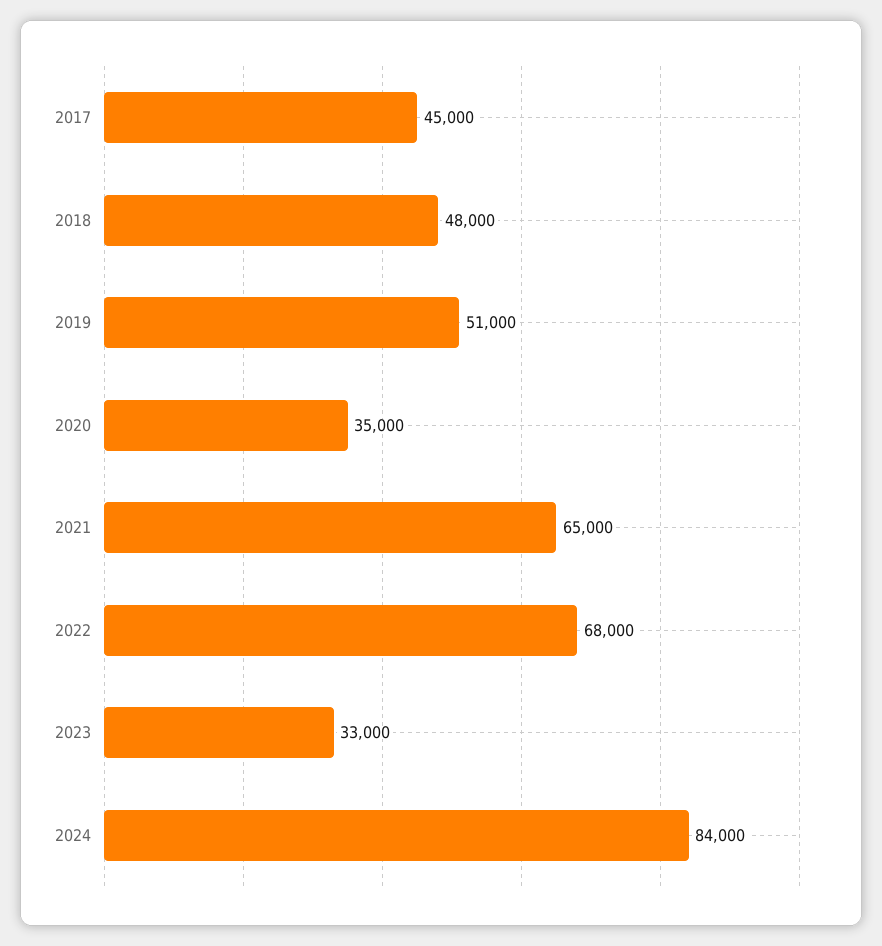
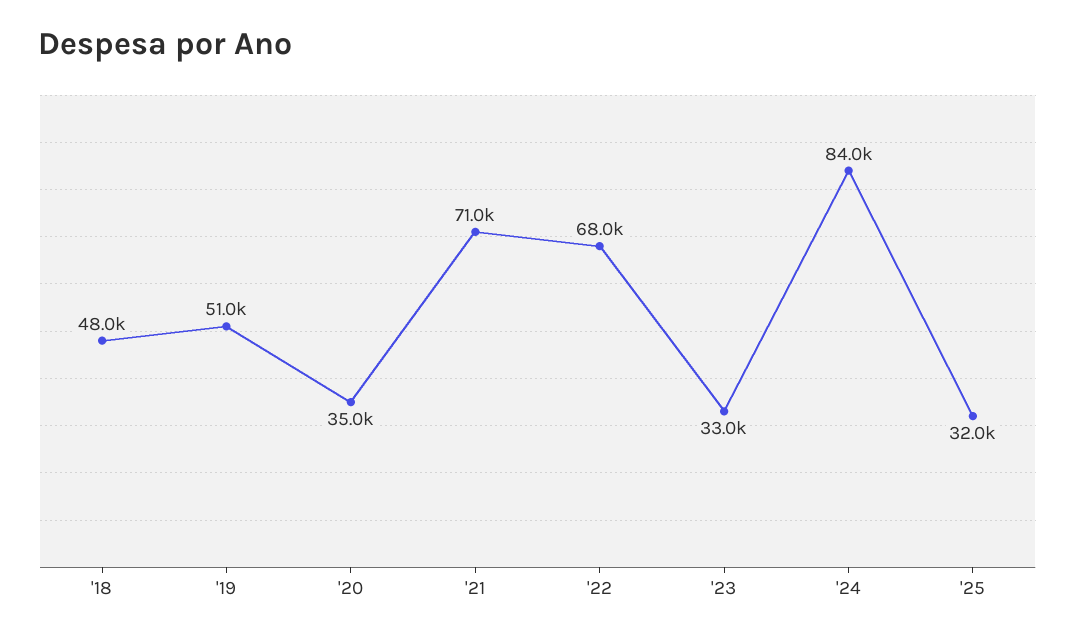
2017: 45000 -> none
2021: 65000 -> 71000
'25: none -> 32000

